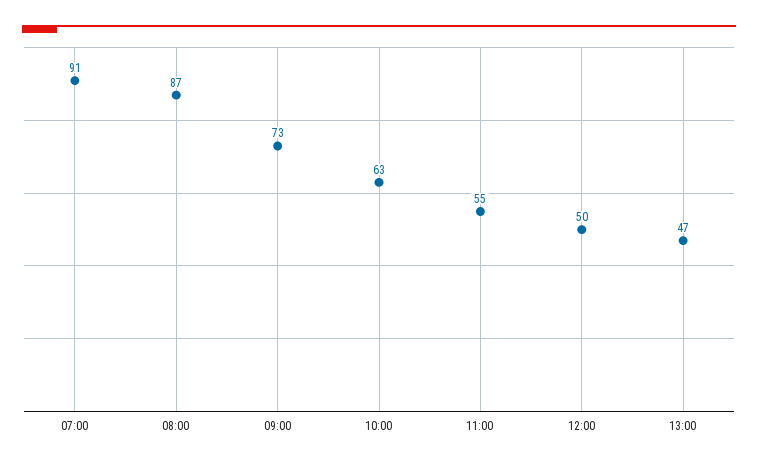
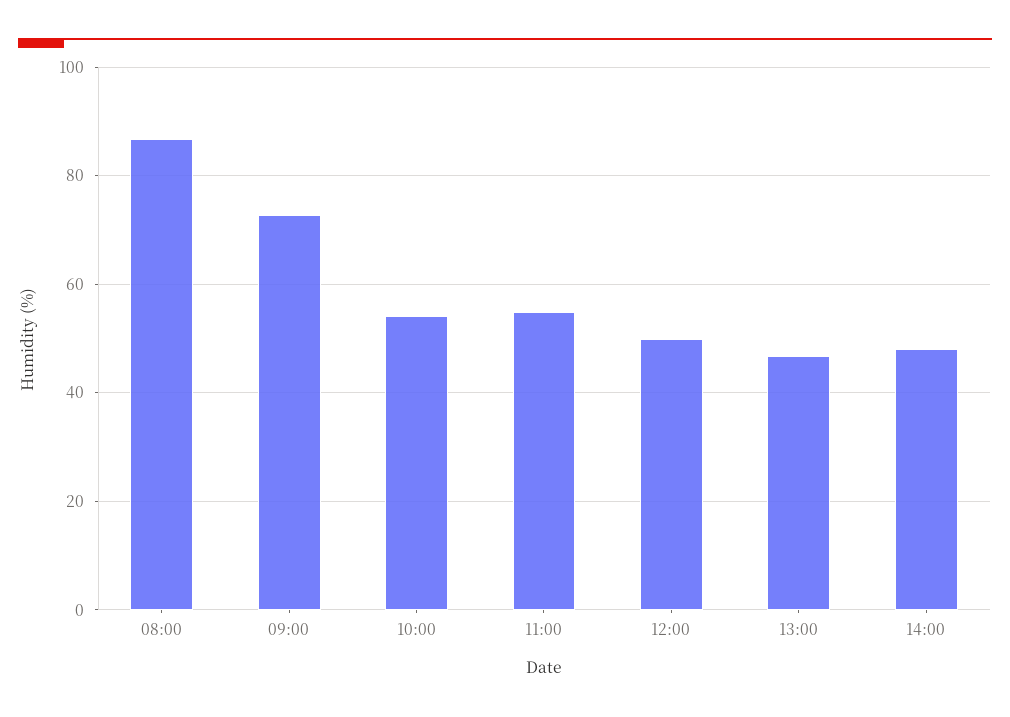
07:00: 91 -> none
10:00: 63 -> 54
14:00: none -> 48

